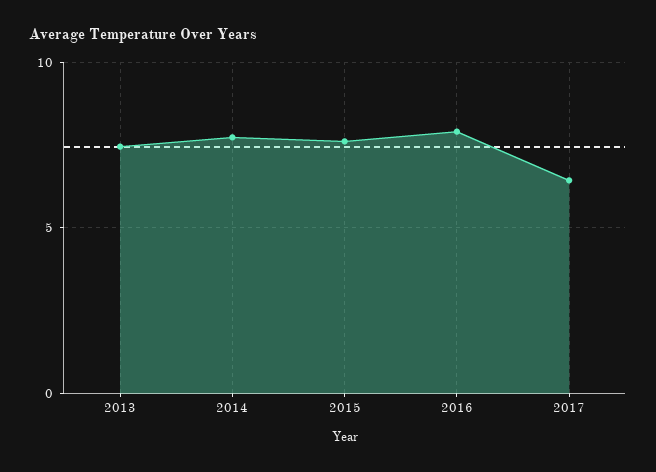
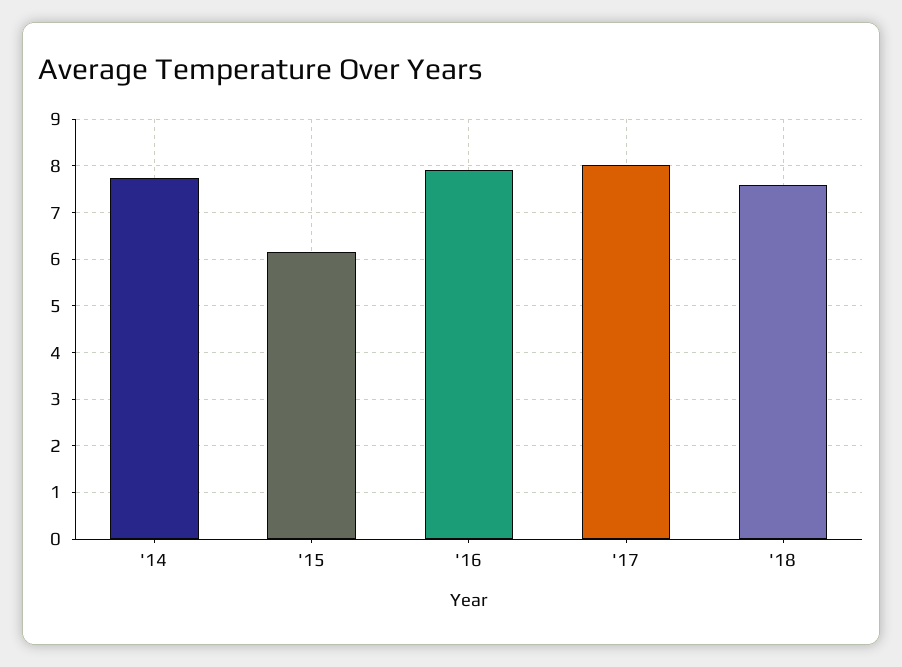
2013: 7.5 -> none
2015: 7.5 -> 6.2
2017: 6.5 -> 8
'18: none -> 7.6

